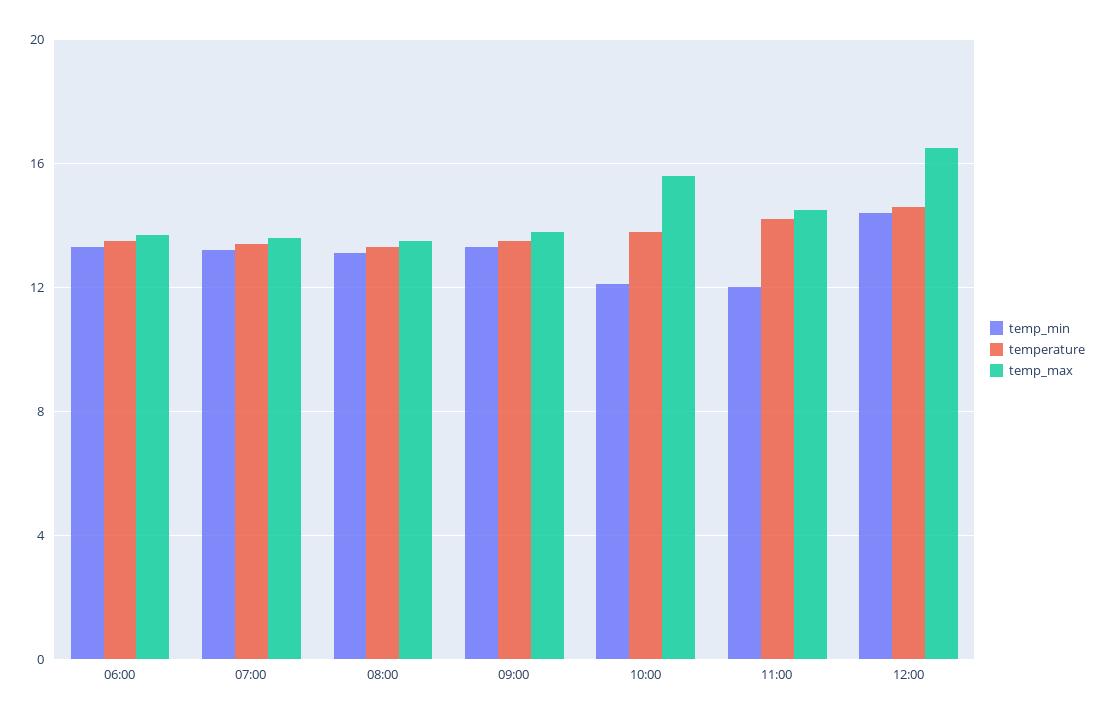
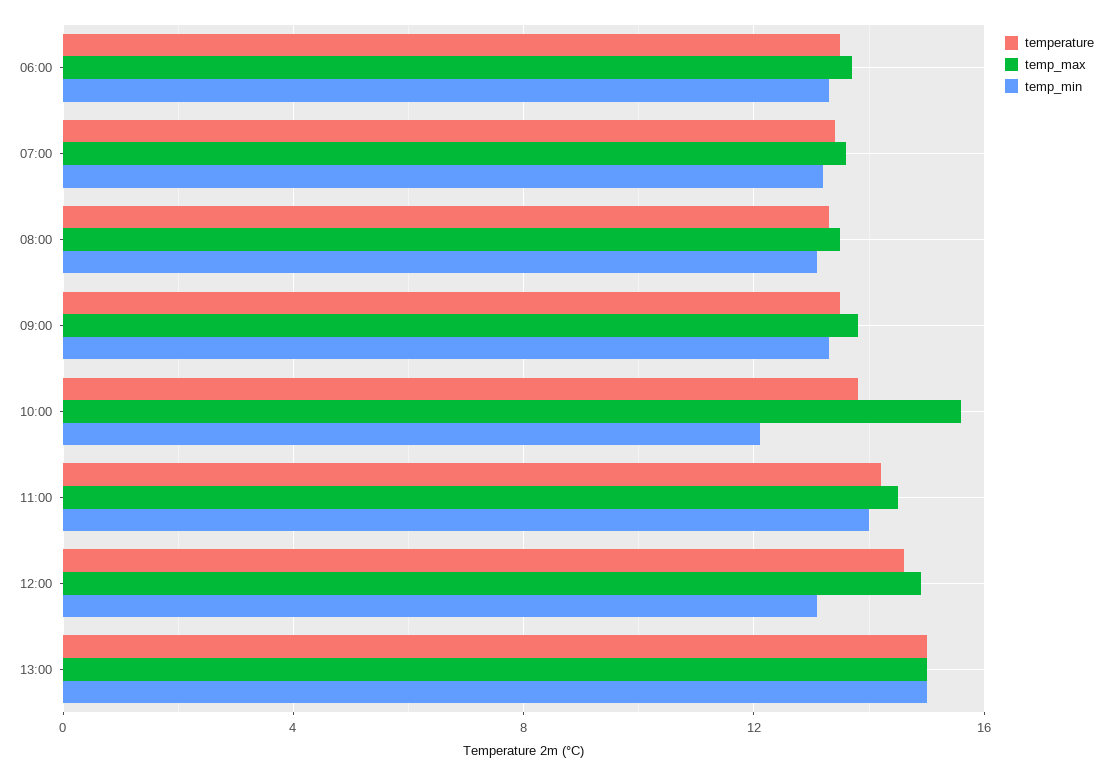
temp_min, 11:00: 12 -> 14
temp_min, 12:00: 14.5 -> 13
temp_max, 12:00: 16.5 -> 15
temperature, 13:00: none -> 15
temp_max, 13:00: none -> 15
temp_min, 13:00: none -> 15

